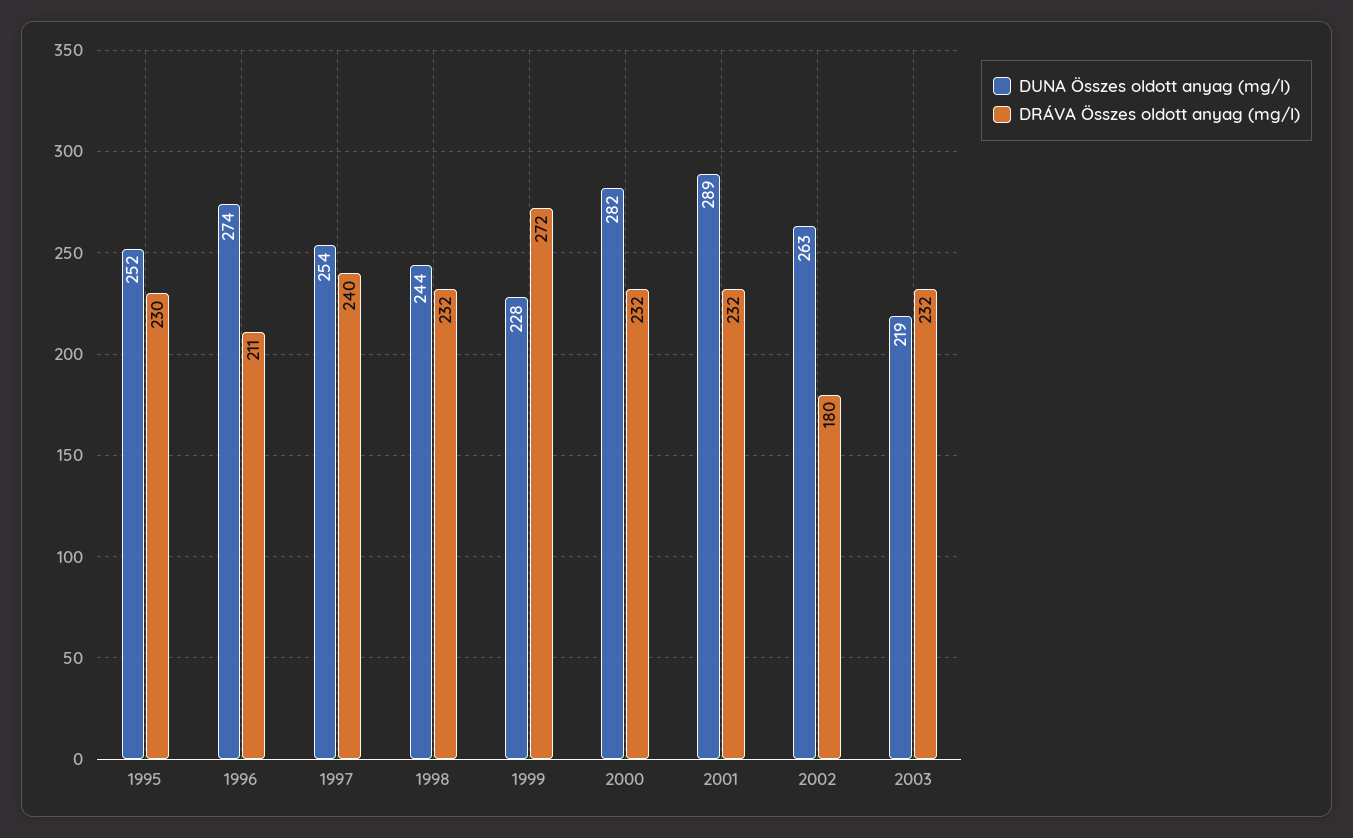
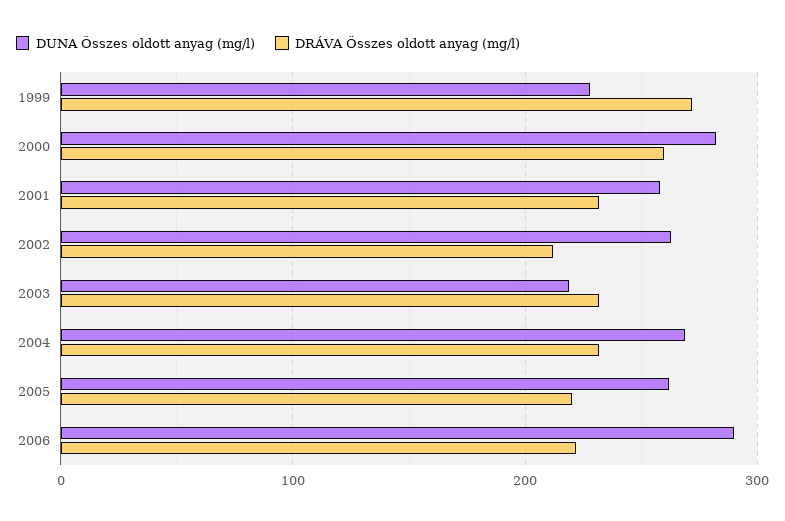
DUNA Összes oldott anyag (mg/l), 1995: 252 -> none
DRÁVA Összes oldott anyag (mg/l), 1995: 230 -> none
DUNA Összes oldott anyag (mg/l), 1996: 274 -> none
DRÁVA Összes oldott anyag (mg/l), 1996: 211 -> none
DUNA Összes oldott anyag (mg/l), 1997: 254 -> none
DRÁVA Összes oldott anyag (mg/l), 1997: 240 -> none
DUNA Összes oldott anyag (mg/l), 1998: 244 -> none
DRÁVA Összes oldott anyag (mg/l), 1998: 232 -> none
DRÁVA Összes oldott anyag (mg/l), 2000: 232 -> 260
DUNA Összes oldott anyag (mg/l), 2001: 289 -> 260
DRÁVA Összes oldott anyag (mg/l), 2002: 180 -> 210
DUNA Összes oldott anyag (mg/l), 2004: none -> 270
DRÁVA Összes oldott anyag (mg/l), 2004: none -> 230
DUNA Összes oldott anyag (mg/l), 2005: none -> 260
DRÁVA Összes oldott anyag (mg/l), 2005: none -> 220
DUNA Összes oldott anyag (mg/l), 2006: none -> 290
DRÁVA Összes oldott anyag (mg/l), 2006: none -> 220

